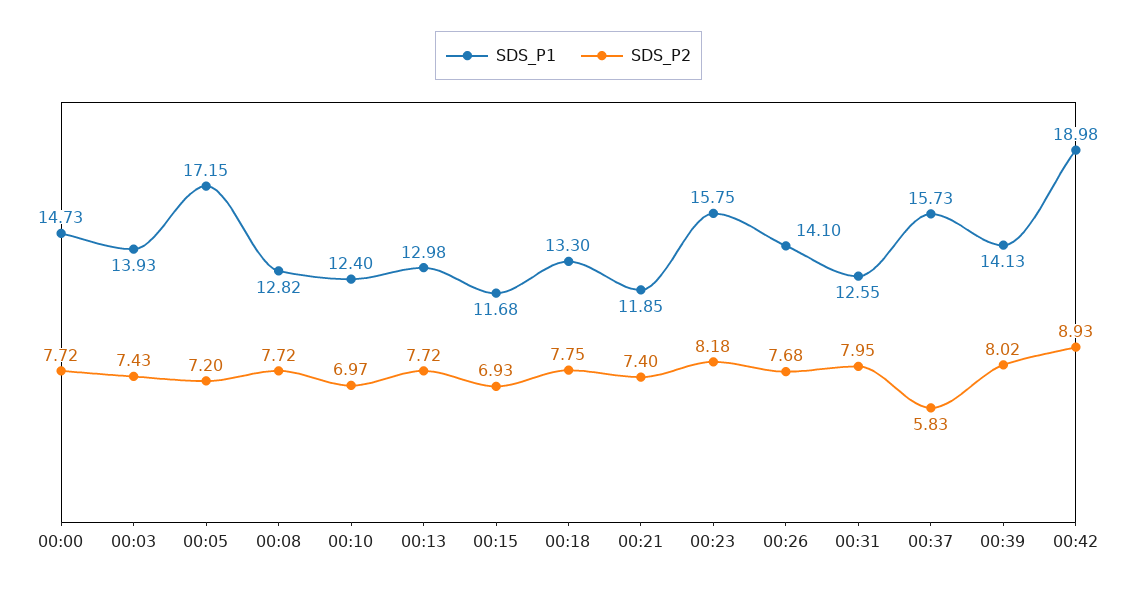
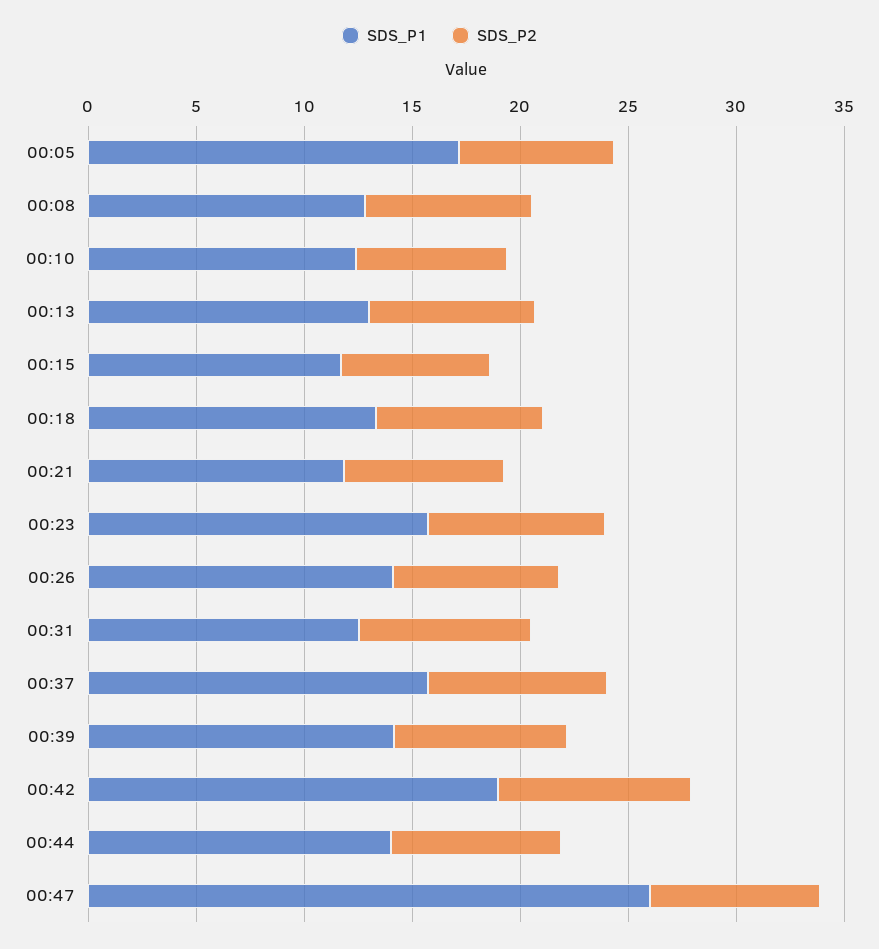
SDS_P1, 00:00: 14.73 -> none
SDS_P2, 00:00: 7.72 -> none
SDS_P1, 00:03: 13.93 -> none
SDS_P2, 00:03: 7.43 -> none
SDS_P2, 00:37: 5.83 -> 8
SDS_P1, 00:44: none -> 14
SDS_P2, 00:44: none -> 8
SDS_P1, 00:47: none -> 26
SDS_P2, 00:47: none -> 8

